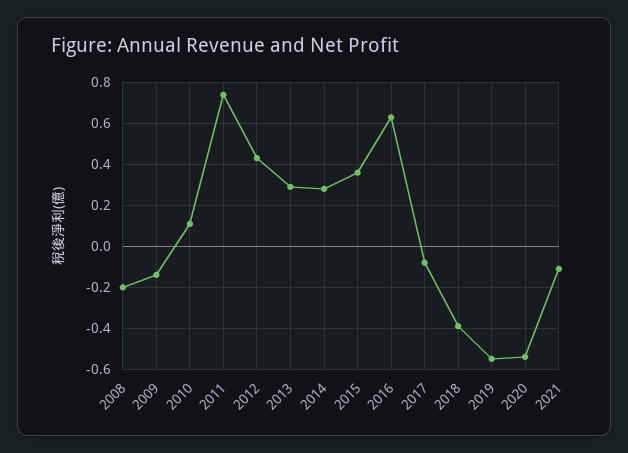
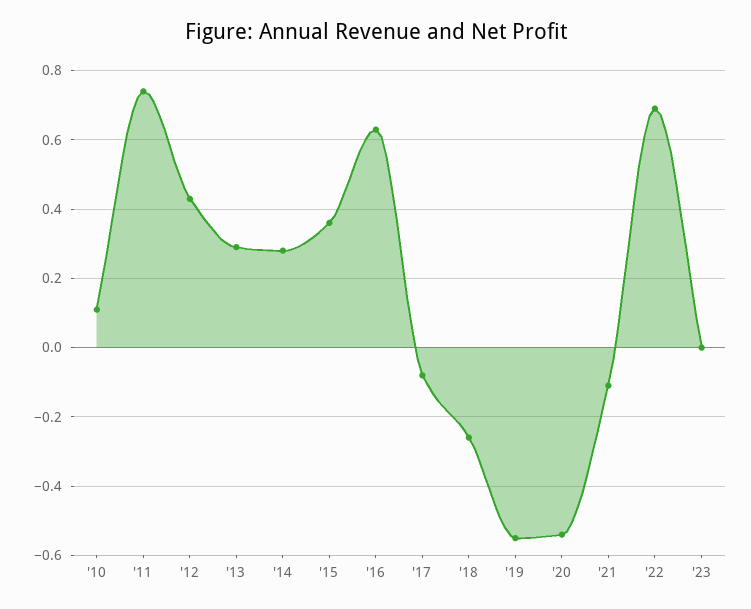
2008: -0.2 -> none
2009: -0.15 -> none
2018: -0.4 -> -0.25
'22: none -> 0.7
'23: none -> 0

